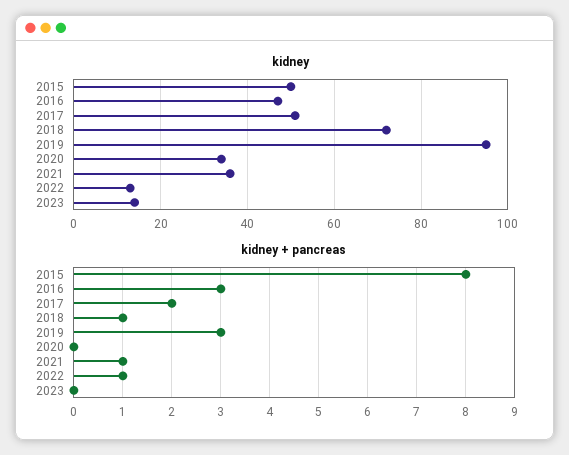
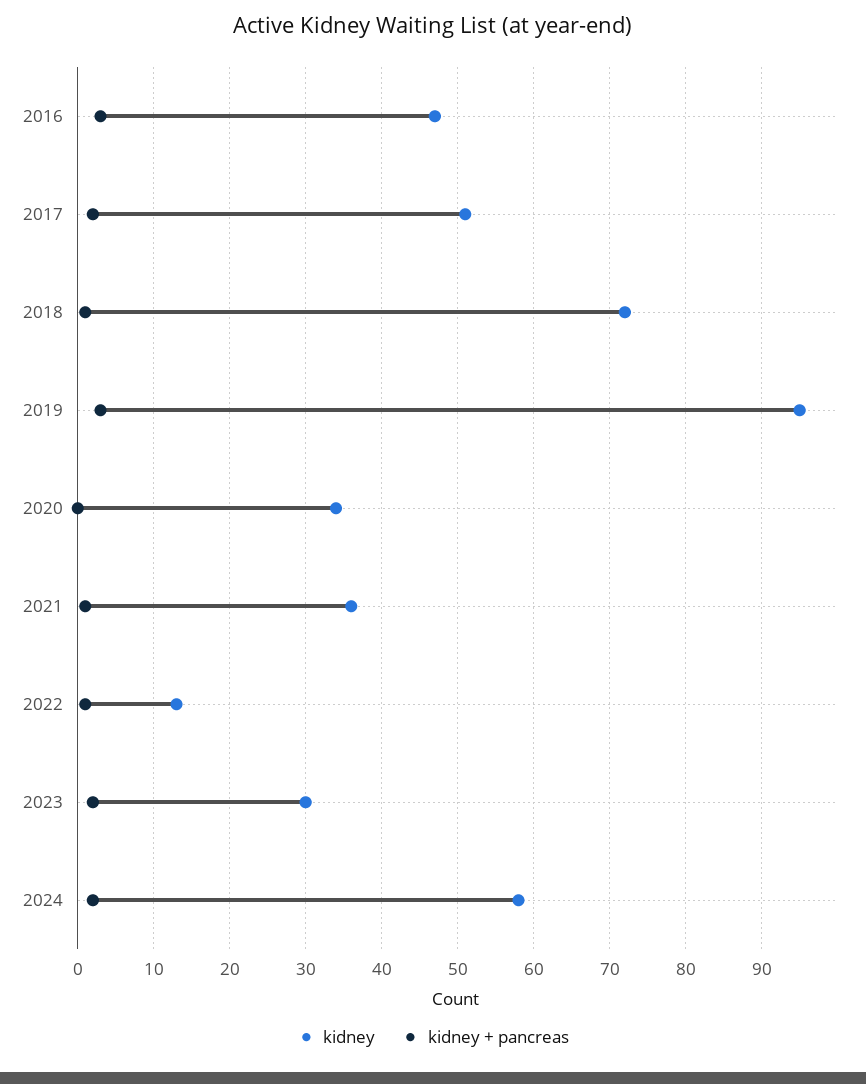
kidney, 2015: 50 -> none
kidney, 2023: 15 -> 30
kidney + pancreas, 2015: 8 -> none
kidney + pancreas, 2023: 0 -> 2
kidney, 2024: none -> 58
kidney + pancreas, 2024: none -> 2

